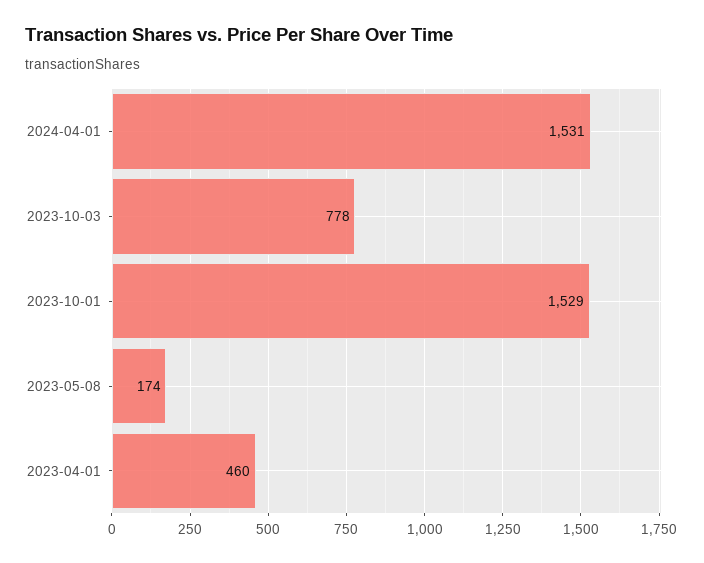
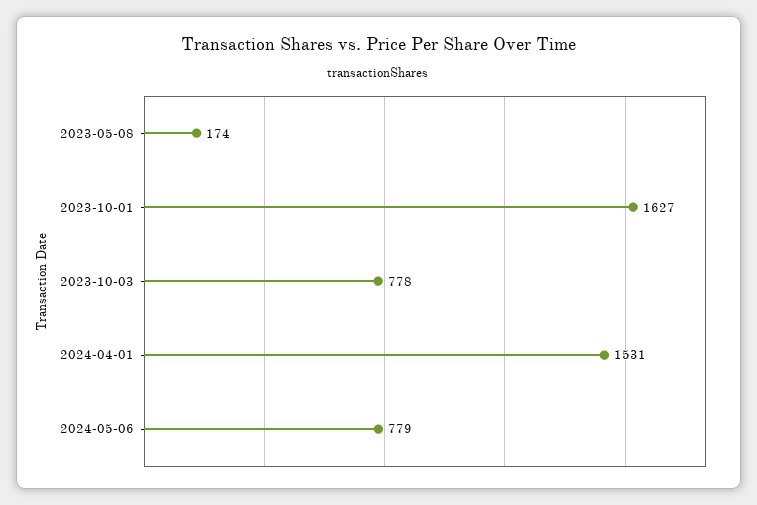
2023-10-01: 1529 -> 1627
2023-04-01: 460 -> none
2024-05-06: none -> 779

